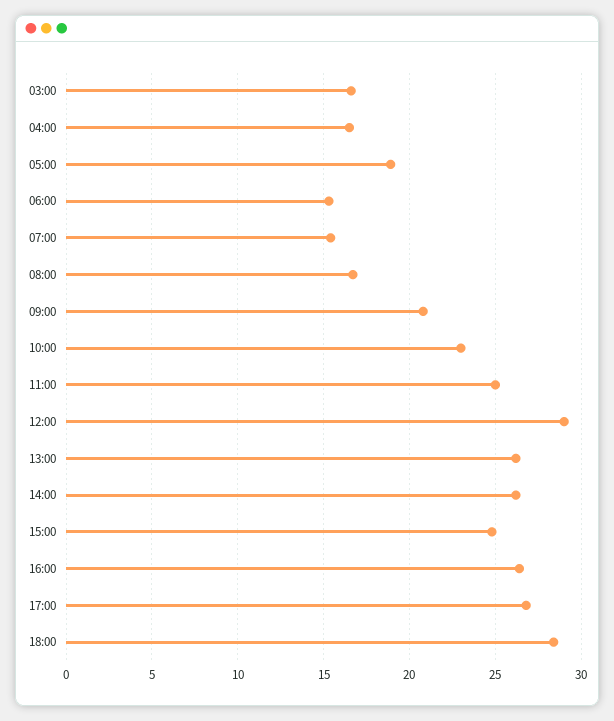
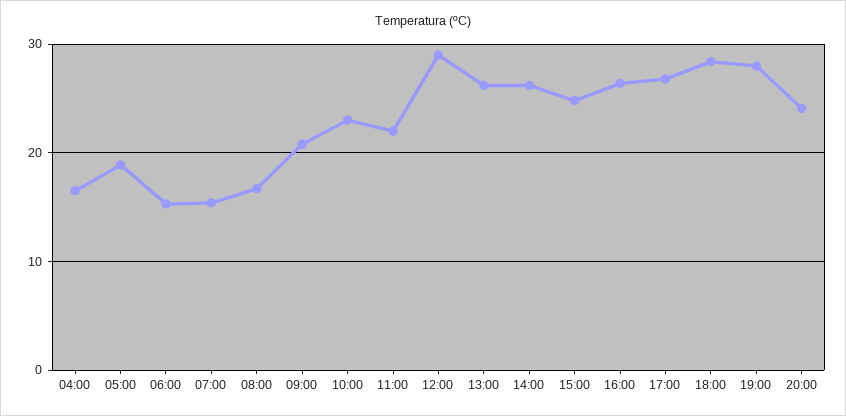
03:00: 16.5 -> none
11:00: 25 -> 22
19:00: none -> 28
20:00: none -> 24

